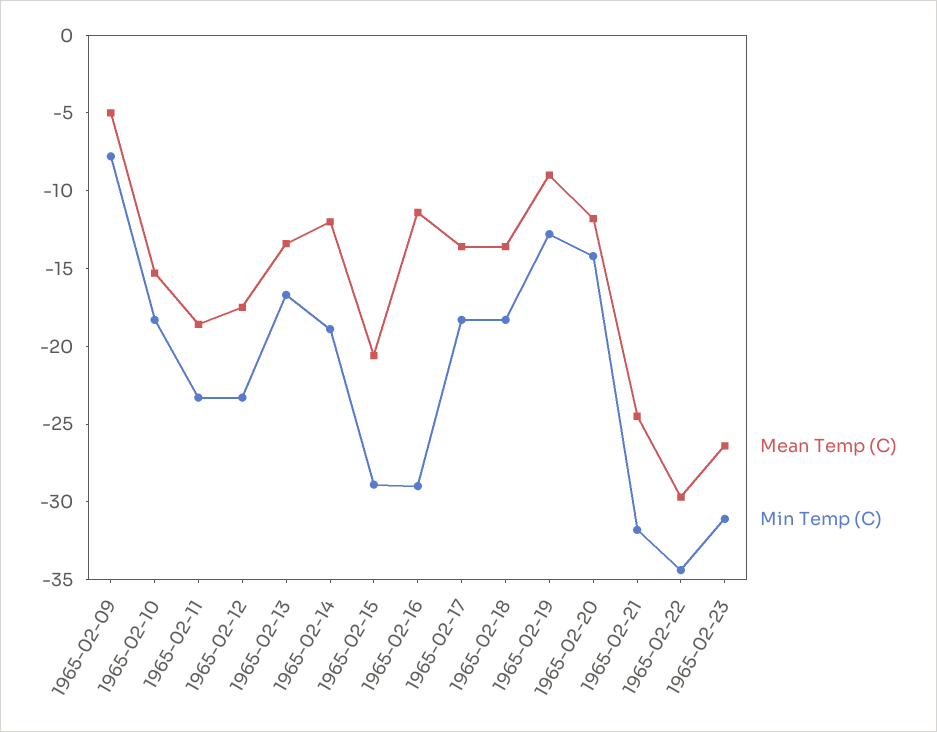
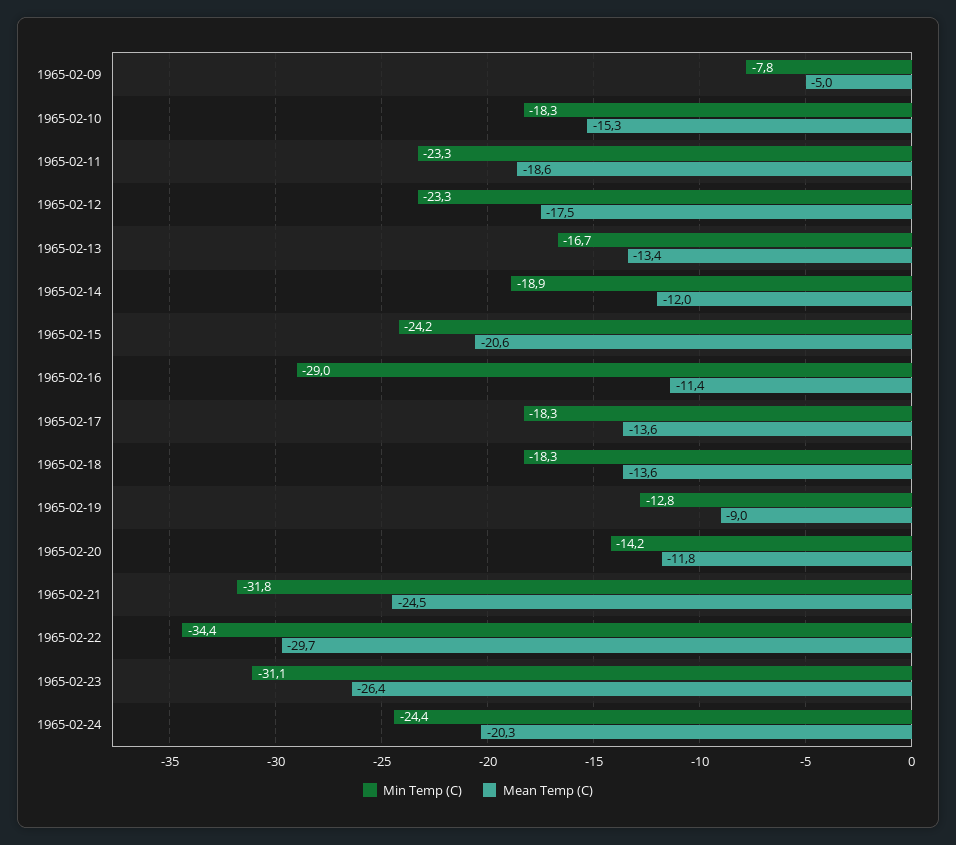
Min Temp (C), 1965-02-15: -29 -> -24.2
Min Temp (C), 1965-02-24: none -> -24.4
Mean Temp (C), 1965-02-24: none -> -20.3

